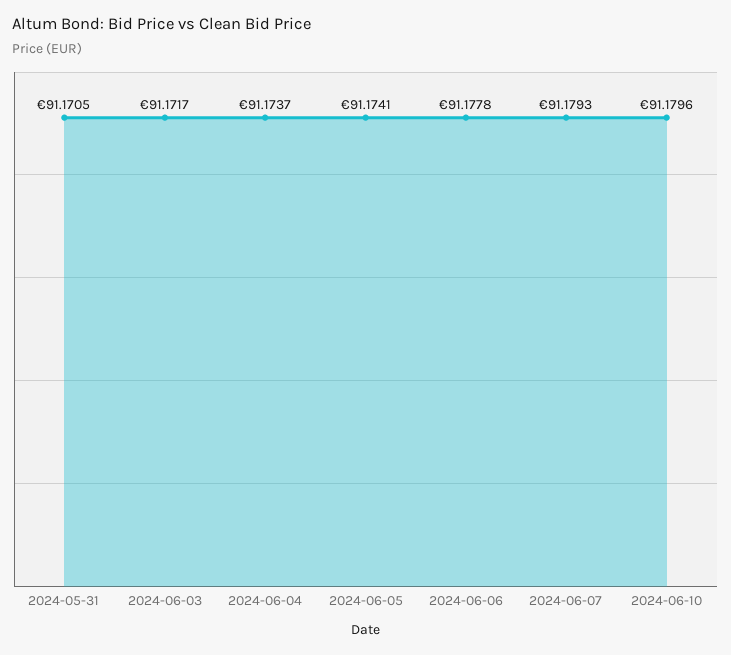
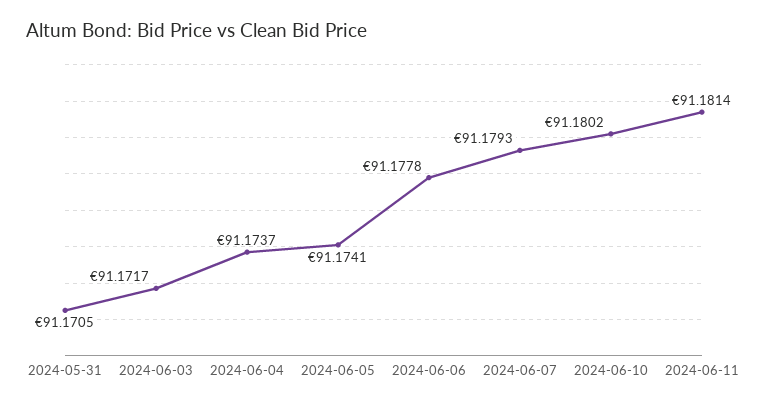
2024-06-10: 91.1796 -> 91.1802
2024-06-11: none -> 91.1814

